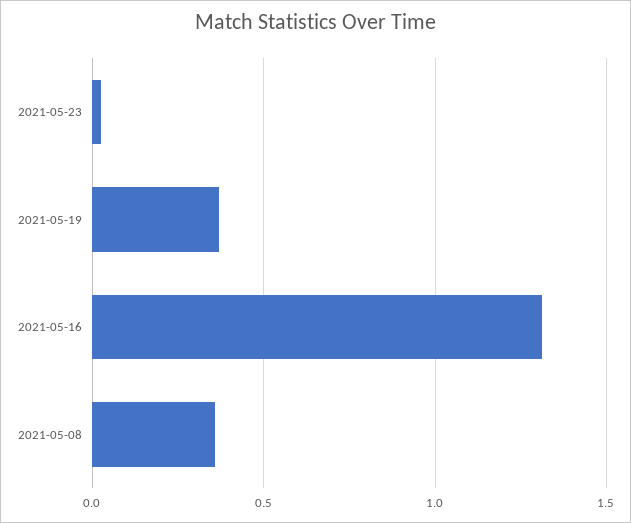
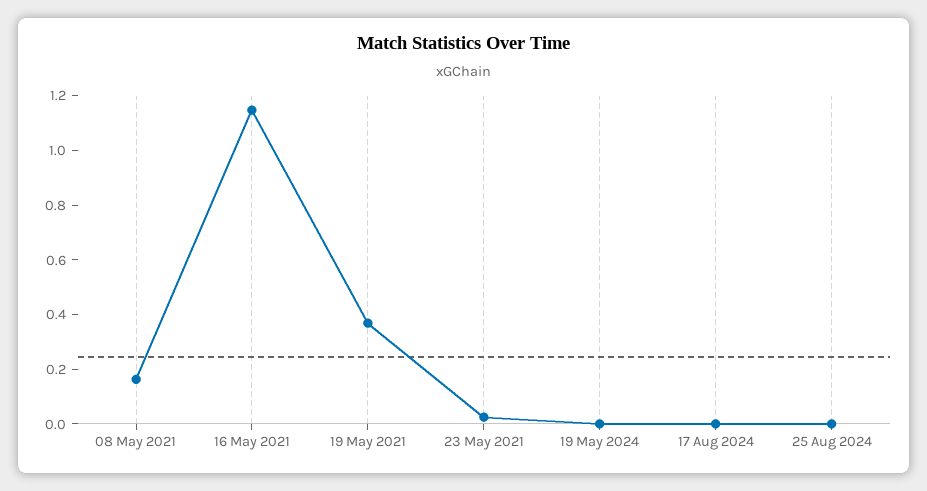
2021-05-16: 1.3 -> 1.15
2021-05-08: 0.35 -> 0.15
19 May 2024: none -> 0
17 Aug 2024: none -> 0
25 Aug 2024: none -> 0

